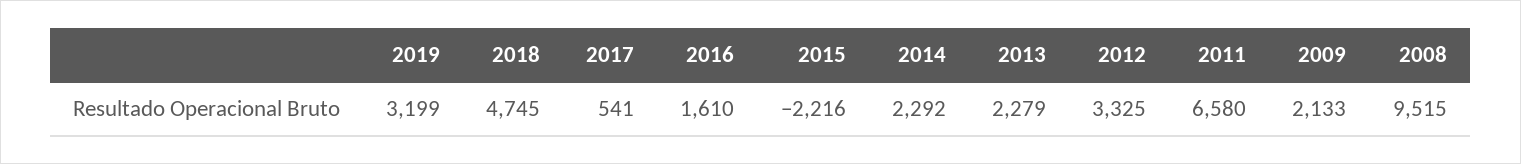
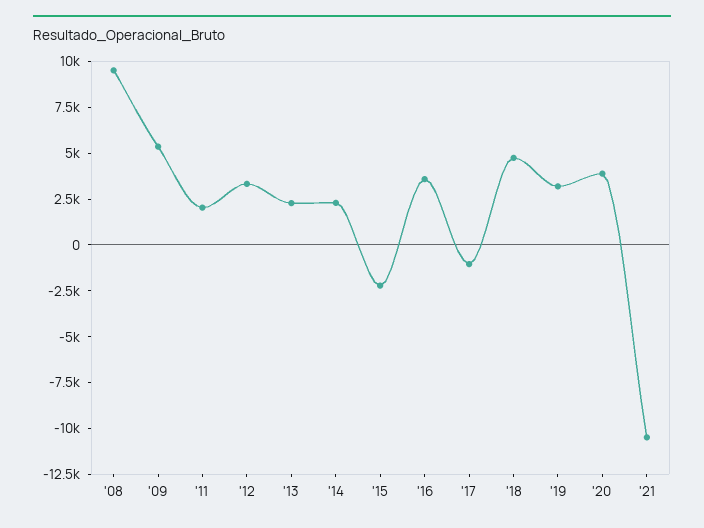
2017: 541 -> -1000
2016: 1610 -> 3500
2011: 6580 -> 2000
2009: 2133 -> 5500
'20: none -> 4000
'21: none -> -10500

